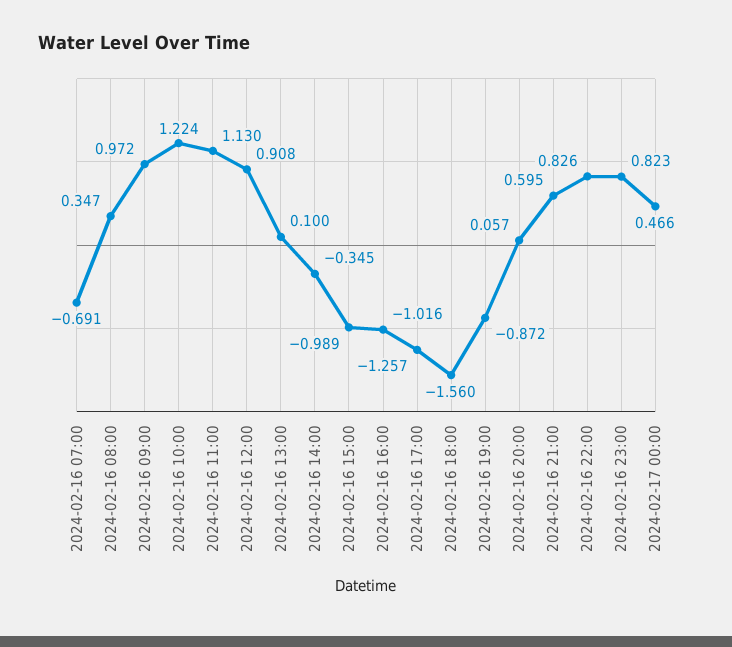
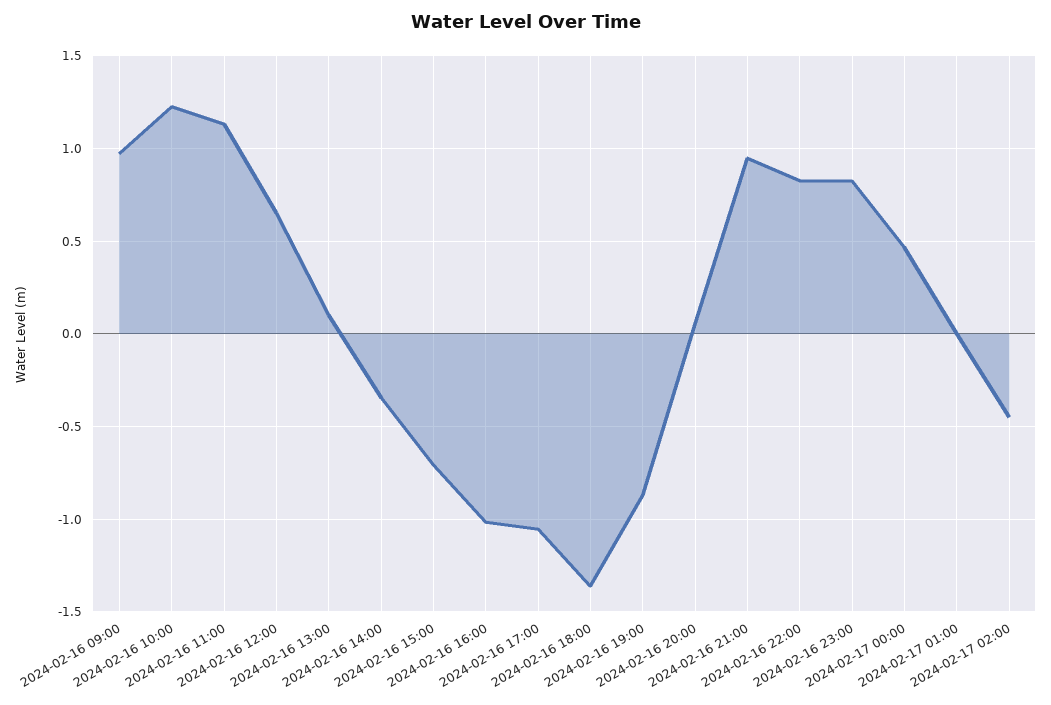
2024-02-16 07:00: -0.691 -> none
2024-02-16 08:00: 0.347 -> none
2024-02-16 12:00: 0.908 -> 0.65
2024-02-16 15:00: -0.989 -> -0.7
2024-02-16 17:00: -1.257 -> -1.05
2024-02-16 18:00: -1.56 -> -1.35
2024-02-16 21:00: 0.595 -> 0.95
2024-02-17 01:00: none -> 0
2024-02-17 02:00: none -> -0.45

